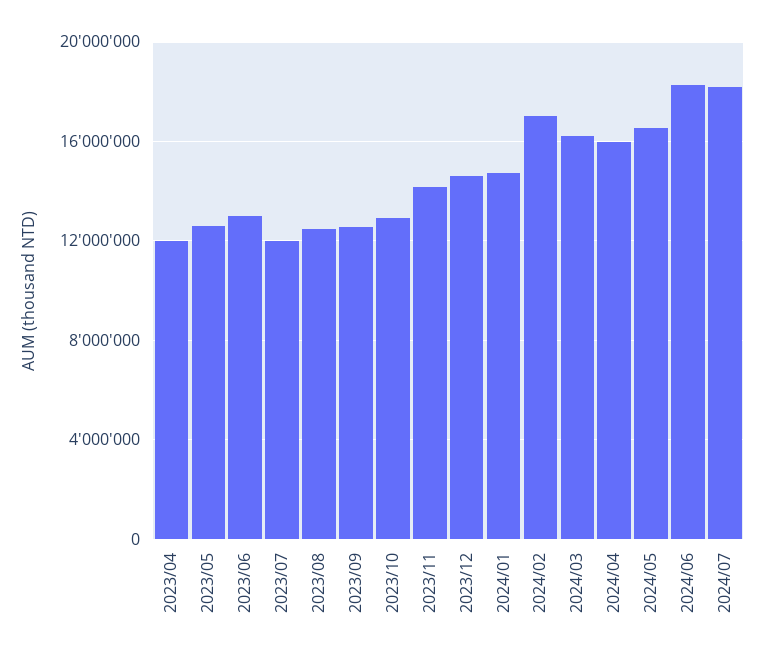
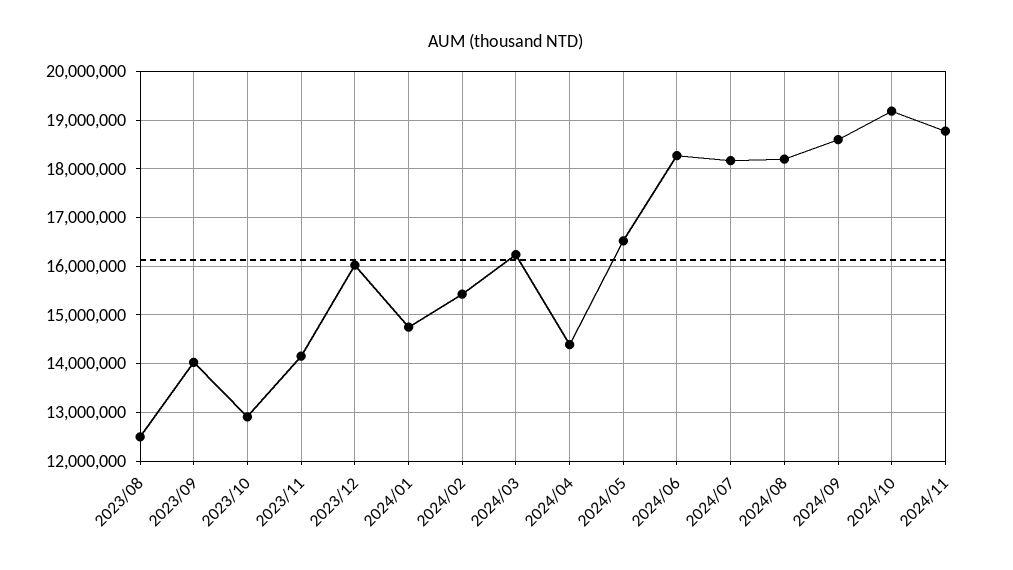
2023/04: 12000000 -> none
2023/05: 12500000 -> none
2023/06: 13000000 -> none
2023/07: 12000000 -> none
2023/09: 12500000 -> 14000000
2023/12: 14500000 -> 16000000
2024/02: 17000000 -> 15400000
2024/04: 16000000 -> 14400000
2024/08: none -> 18200000
2024/09: none -> 18600000
2024/10: none -> 19200000
2024/11: none -> 18800000

